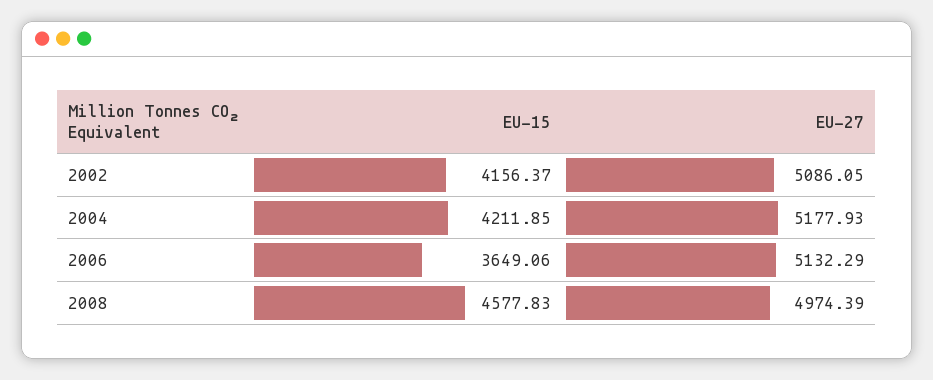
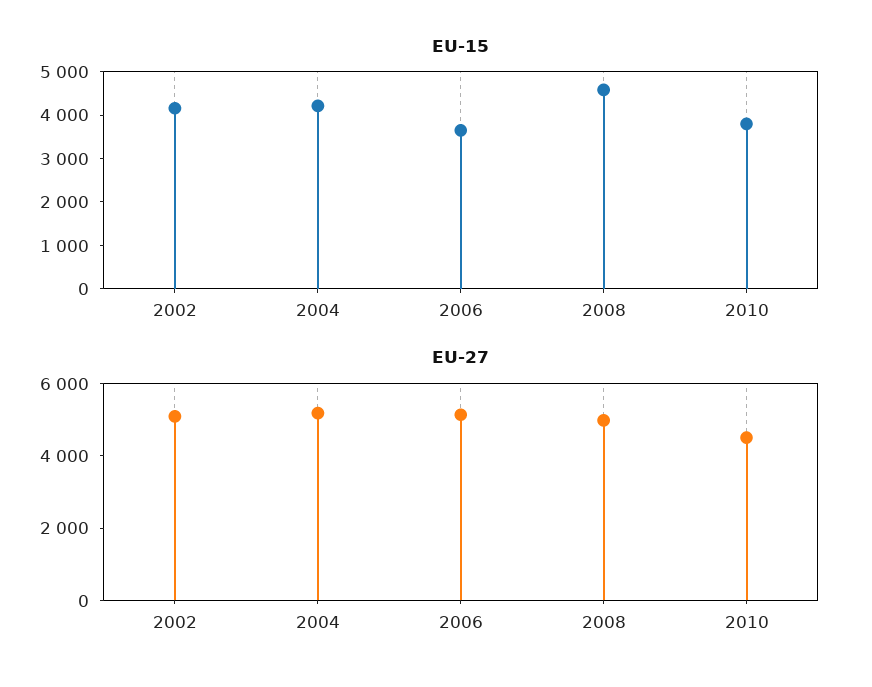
EU-15, 2010: none -> 3800
EU-27, 2010: none -> 4500

